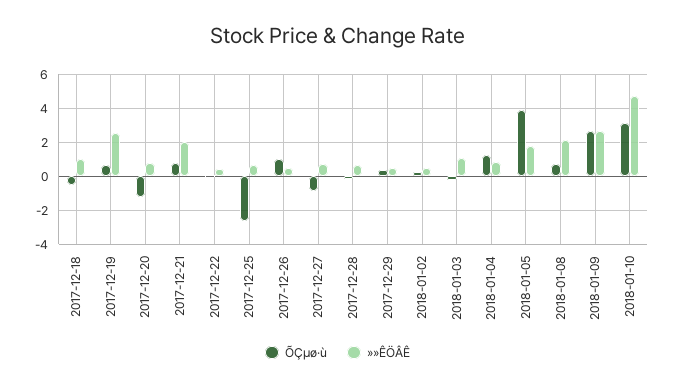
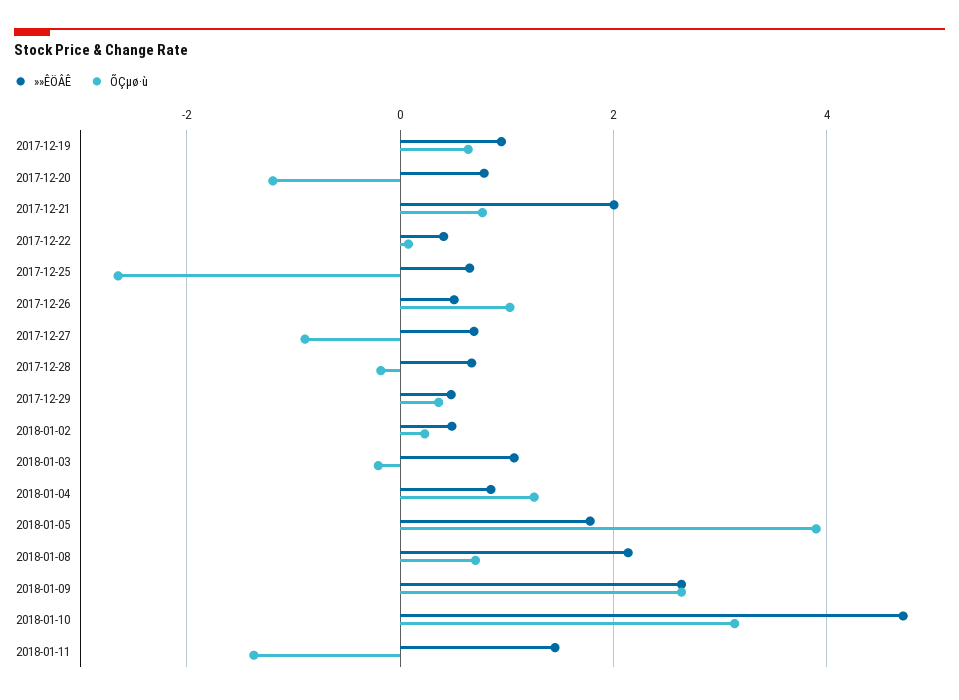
ÕÇµø·ù, 2017-12-18: -0.5 -> none
»»ÊÖÂÊ, 2017-12-18: 1 -> none
»»ÊÖÂÊ, 2017-12-19: 2.5 -> 1
»»ÊÖÂÊ, 2018-01-11: none -> 1.4
ÕÇµø·ù, 2018-01-11: none -> -1.4

